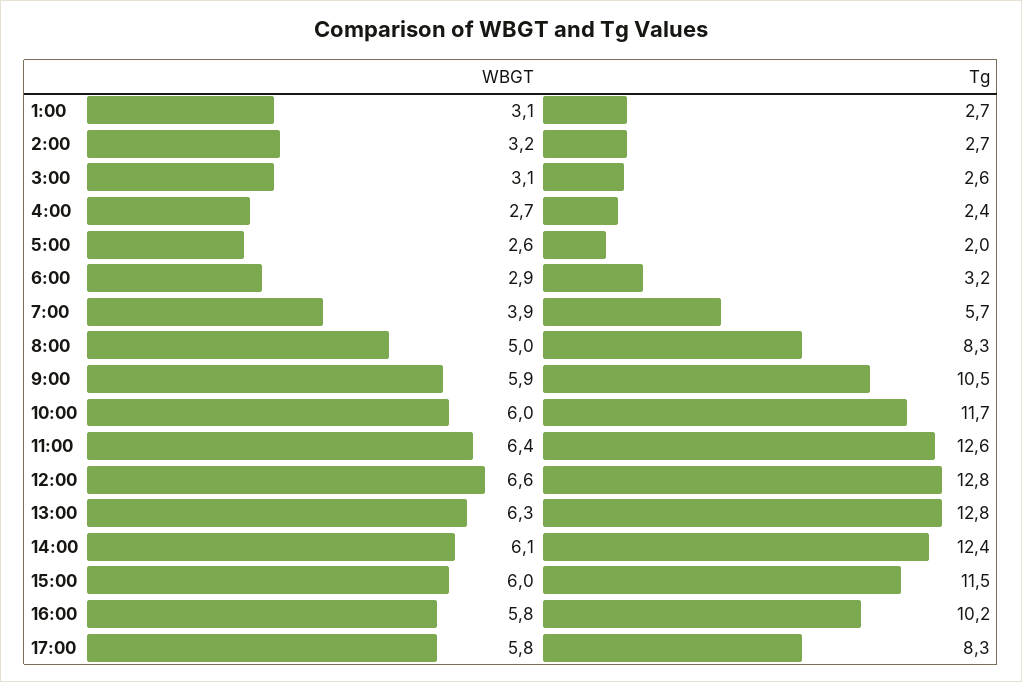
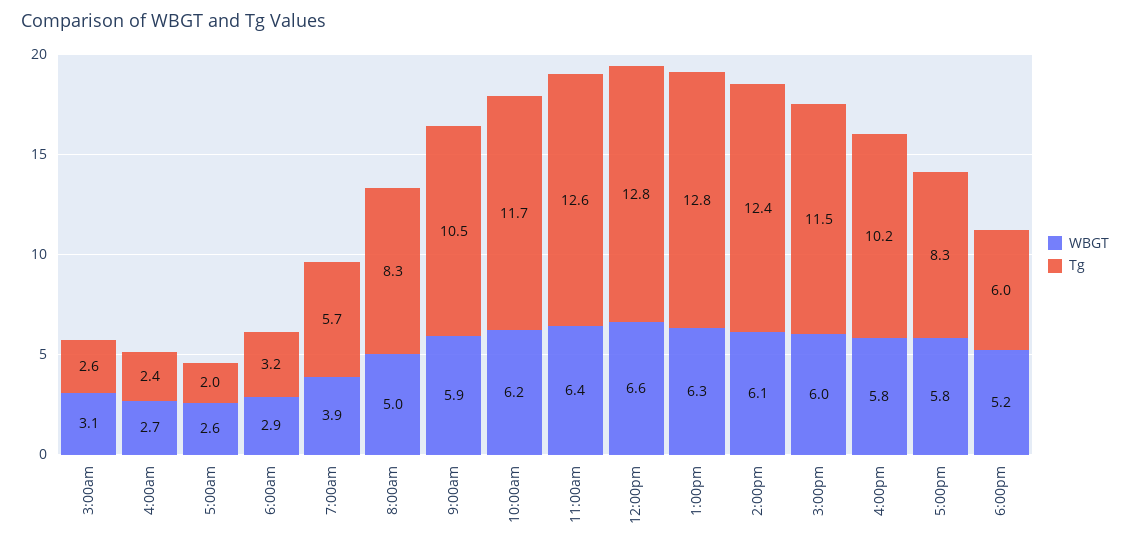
WBGT, 1:00: 3.1 -> none
Tg, 1:00: 2.7 -> none
WBGT, 2:00: 3.2 -> none
Tg, 2:00: 2.7 -> none
WBGT, 10:00: 6 -> 6.2
WBGT, 6:00pm: none -> 5.2
Tg, 6:00pm: none -> 6

